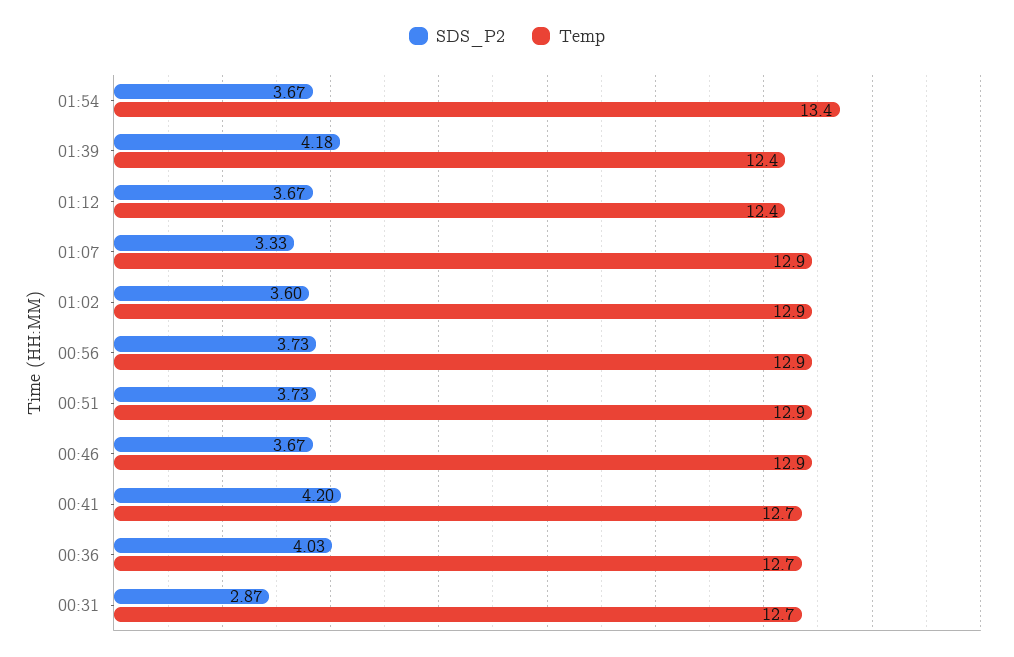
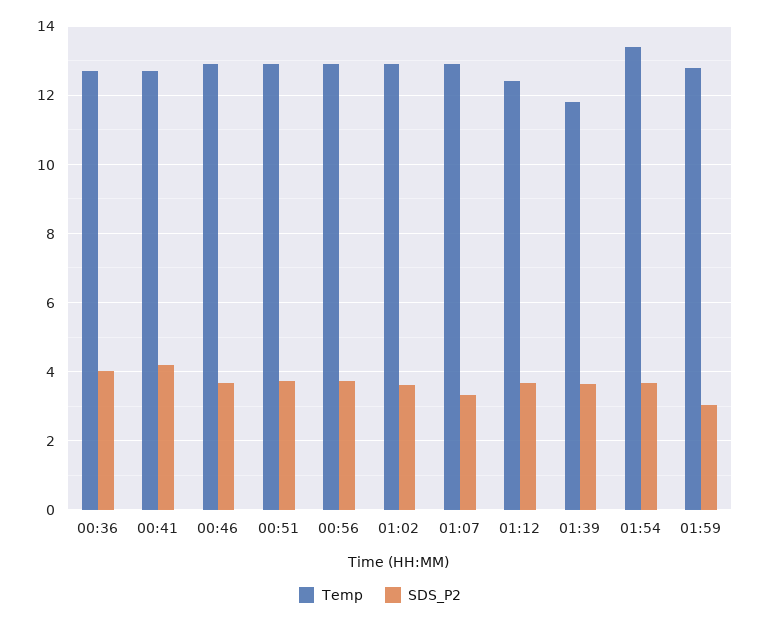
SDS_P2, 01:39: 4.18 -> 3.6
Temp, 01:39: 12.4 -> 11.8
SDS_P2, 00:31: 2.87 -> none
Temp, 00:31: 12.7 -> none
Temp, 01:59: none -> 12.8
SDS_P2, 01:59: none -> 3

